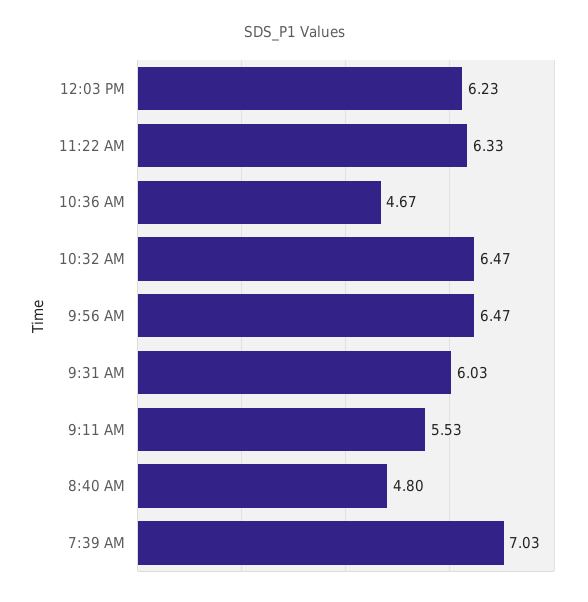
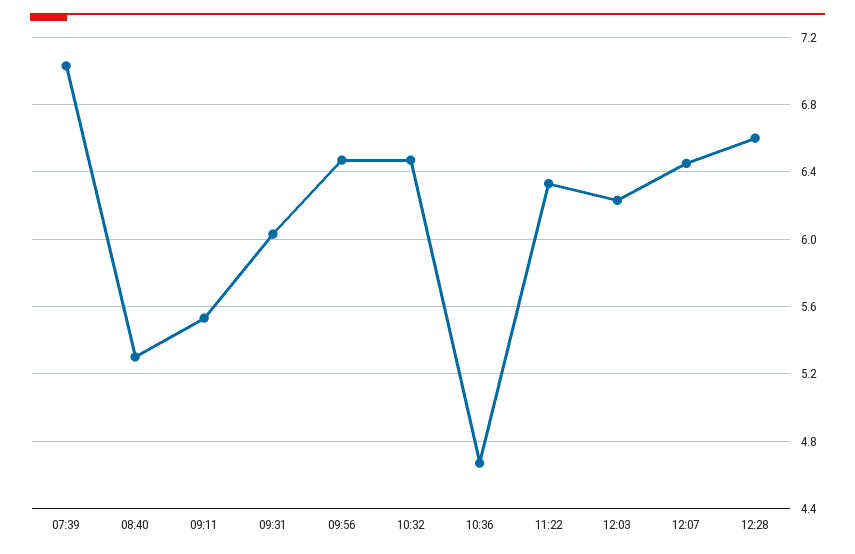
8:40 AM: 4.8 -> 5.3
12:07: none -> 6.45
12:28: none -> 6.6

